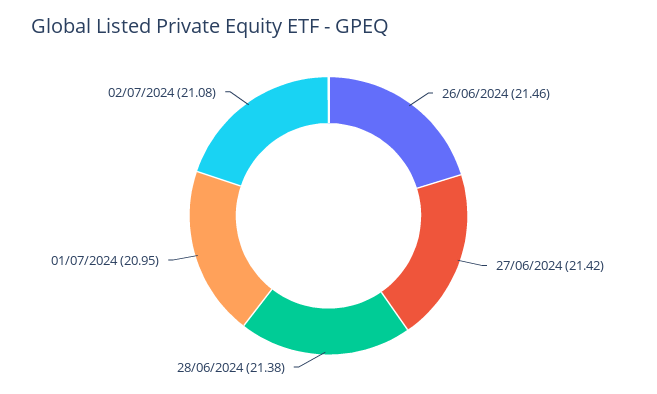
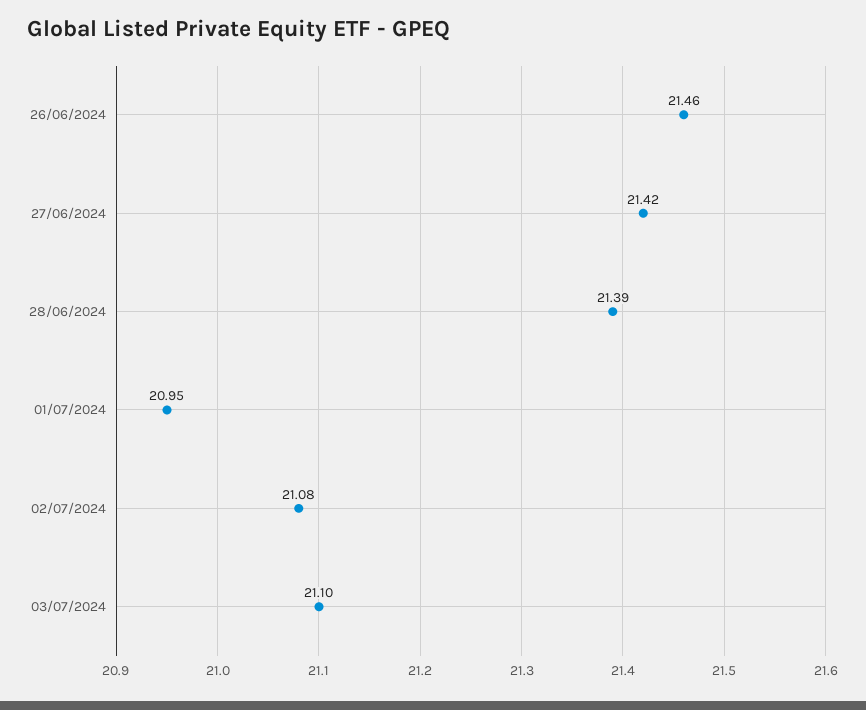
28/06/2024: 21.38 -> 21.39
03/07/2024: none -> 21.1

